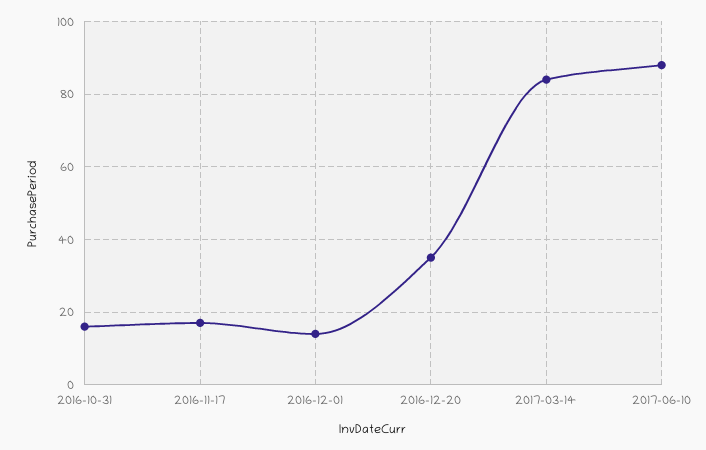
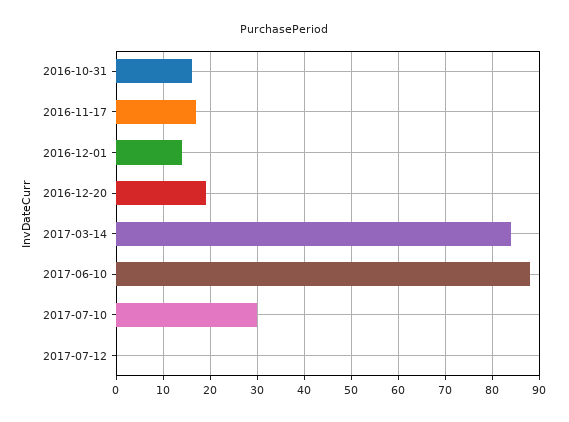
2016-12-20: 35 -> 20
2017-07-10: none -> 30
2017-07-12: none -> 0

